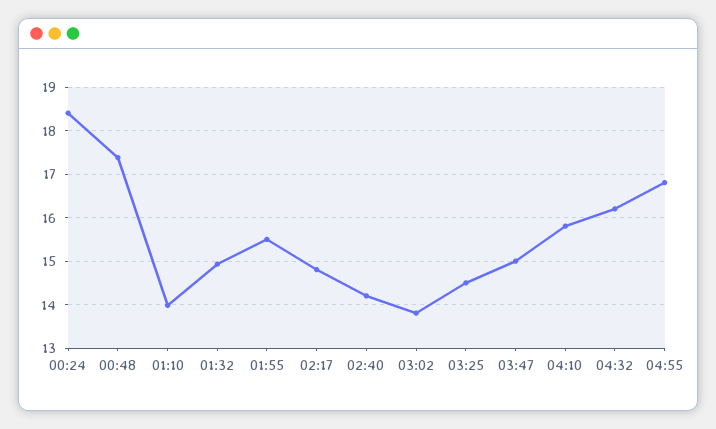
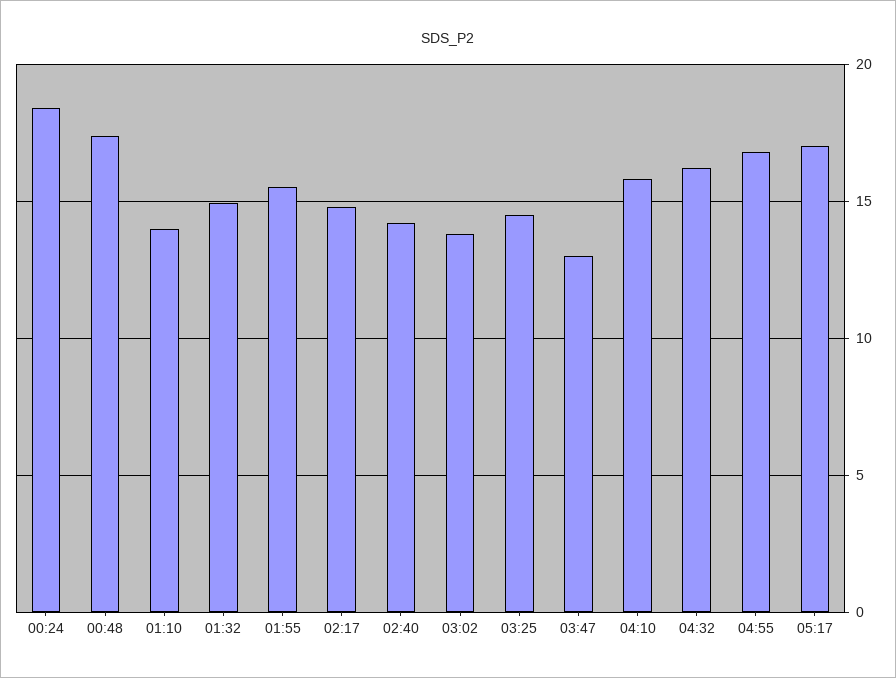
03:47: 15 -> 13
05:17: none -> 17

